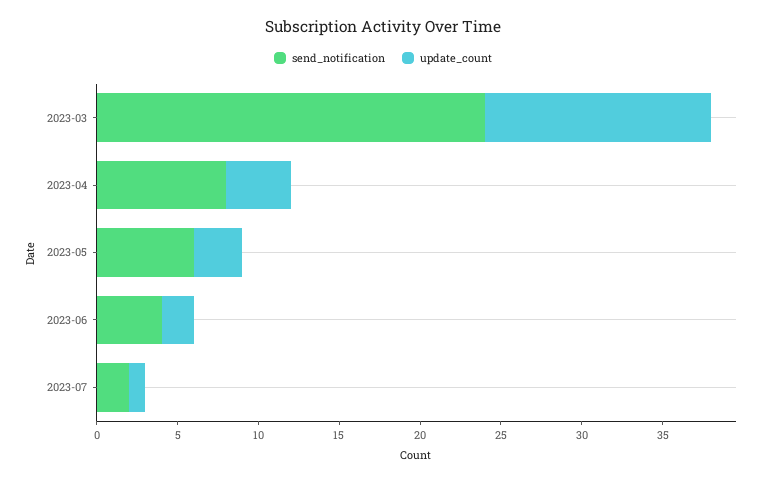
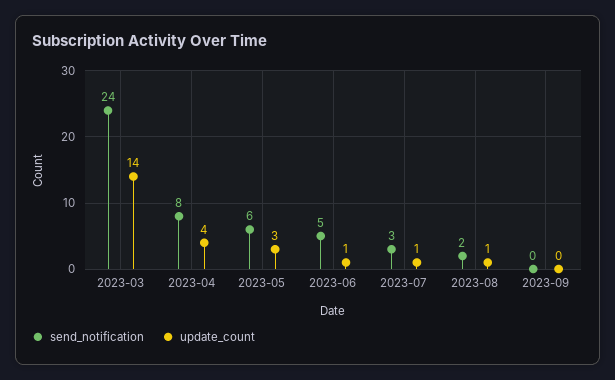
send_notification, 2023-06: 4 -> 5
update_count, 2023-06: 2 -> 1
send_notification, 2023-07: 2 -> 3
send_notification, 2023-08: none -> 2
update_count, 2023-08: none -> 1
send_notification, 2023-09: none -> 0
update_count, 2023-09: none -> 0

